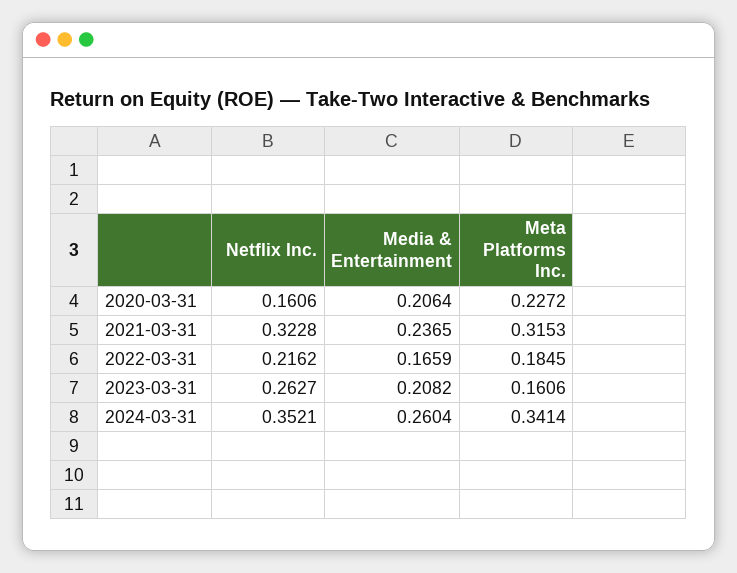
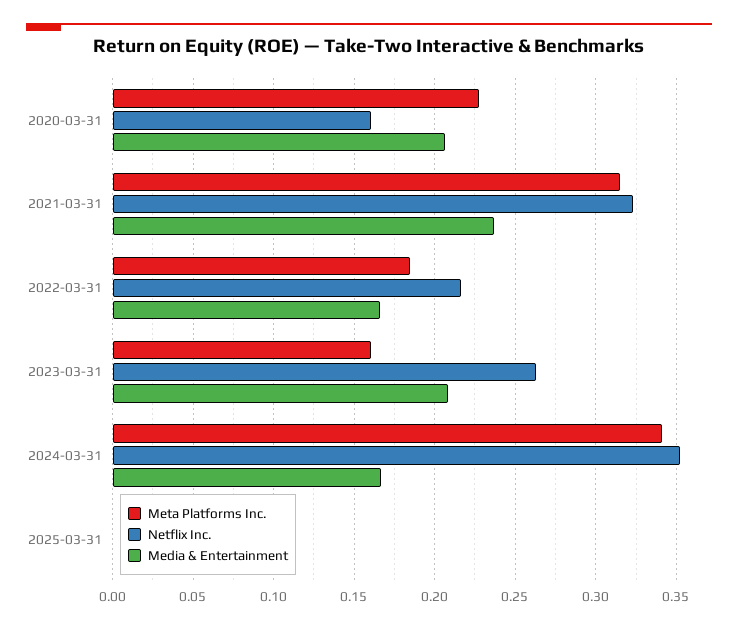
Media & Entertainment, 2024-03-31: 0.2604 -> 0.165
Meta Platforms Inc., 2025-03-31: none -> 0
Netflix Inc., 2025-03-31: none -> 0
Media & Entertainment, 2025-03-31: none -> 0

